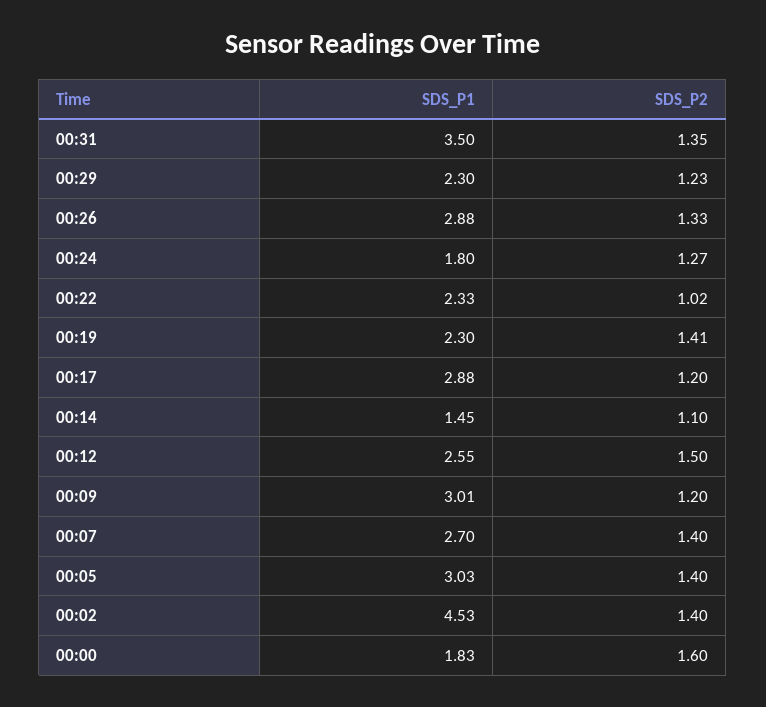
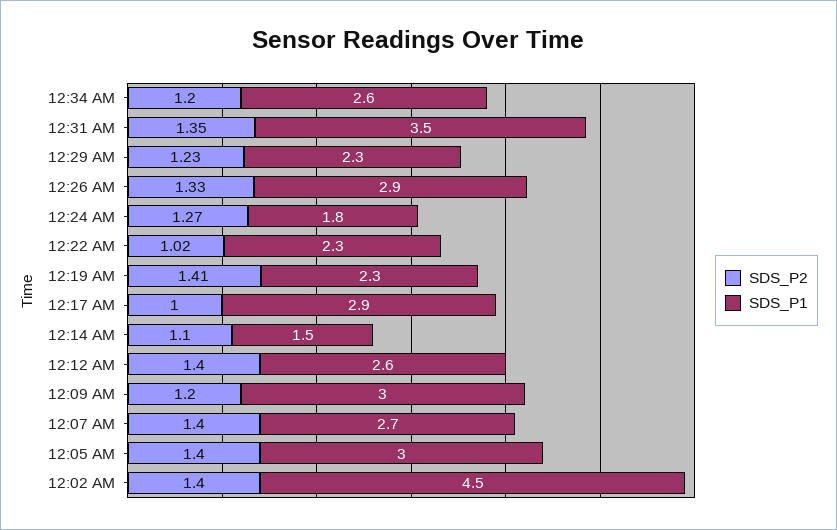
SDS_P2, 00:17: 1.2 -> 1
SDS_P2, 00:12: 1.5 -> 1.4
SDS_P1, 00:00: 1.83 -> none
SDS_P2, 00:00: 1.6 -> none
SDS_P2, 12:34 AM: none -> 1.2
SDS_P1, 12:34 AM: none -> 2.6

